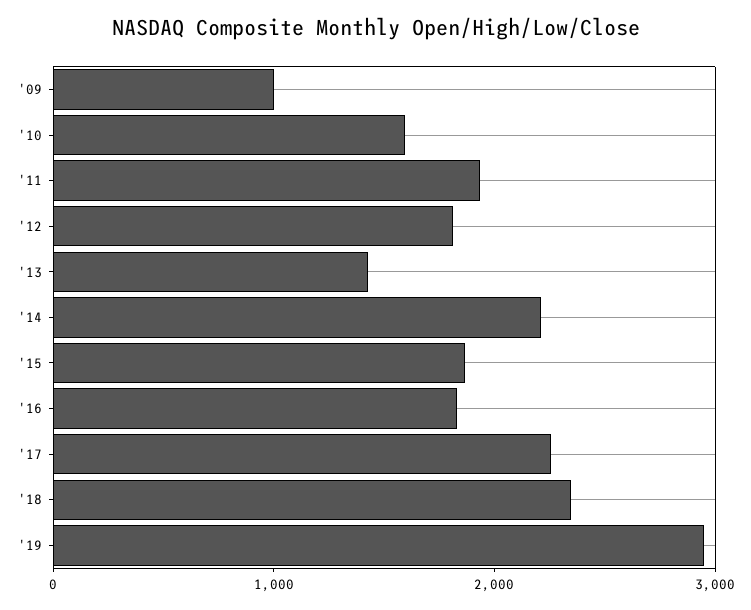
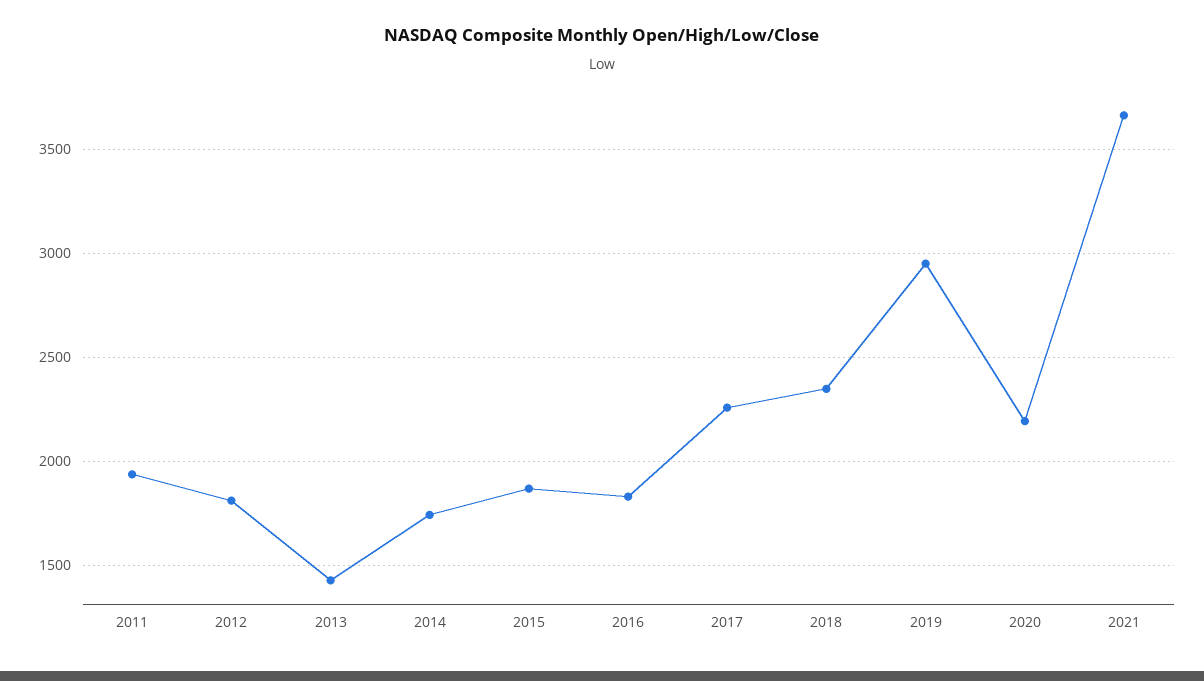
'09: 1000 -> none
'10: 1600 -> none
'14: 2200 -> 1750
2020: none -> 2200
2021: none -> 3650

